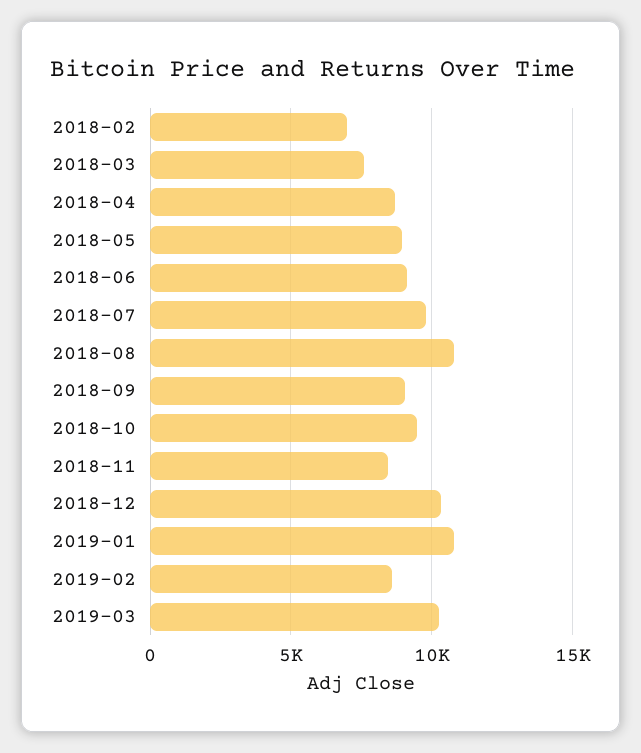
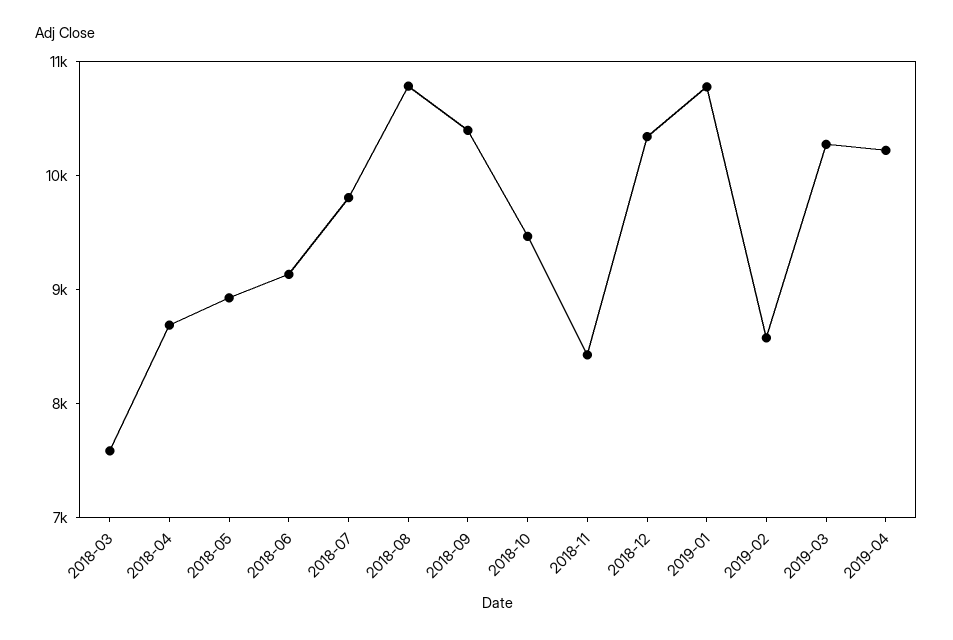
2018-02: 7000 -> none
2018-09: 9000 -> 10400
2019-04: none -> 10200

